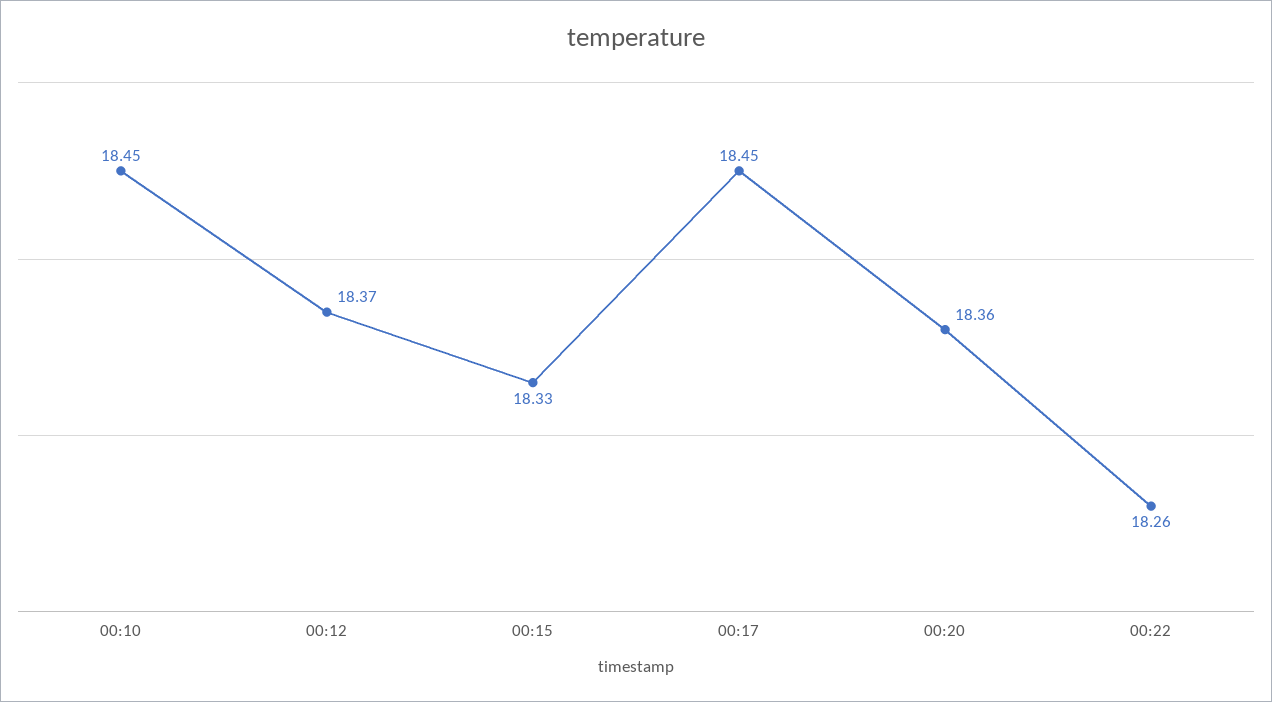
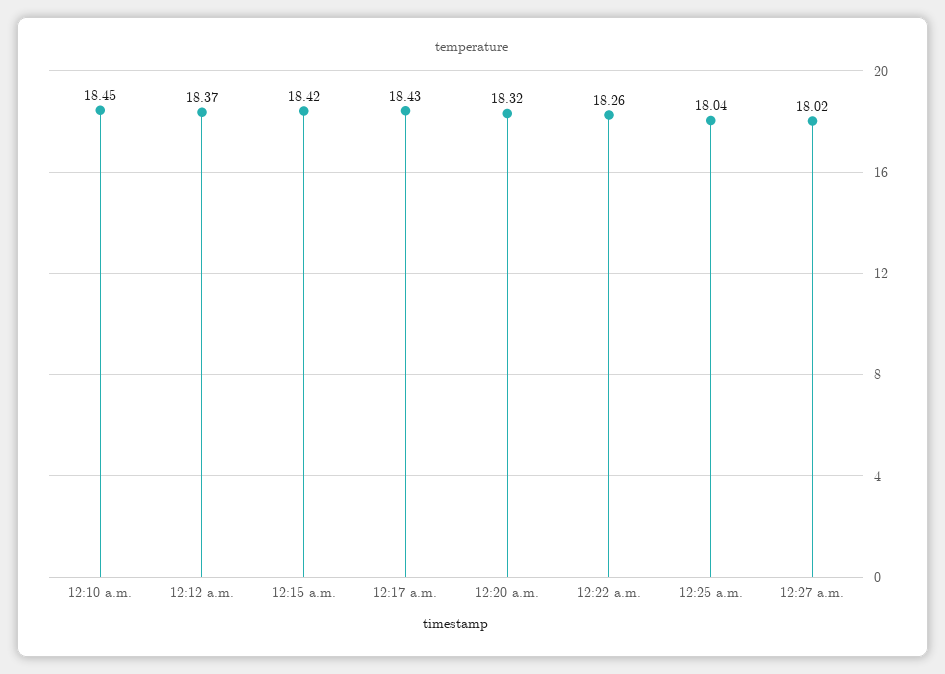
00:15: 18.33 -> 18.42
00:17: 18.45 -> 18.43
00:20: 18.36 -> 18.32
12:25 a.m.: none -> 18.04
12:27 a.m.: none -> 18.02

